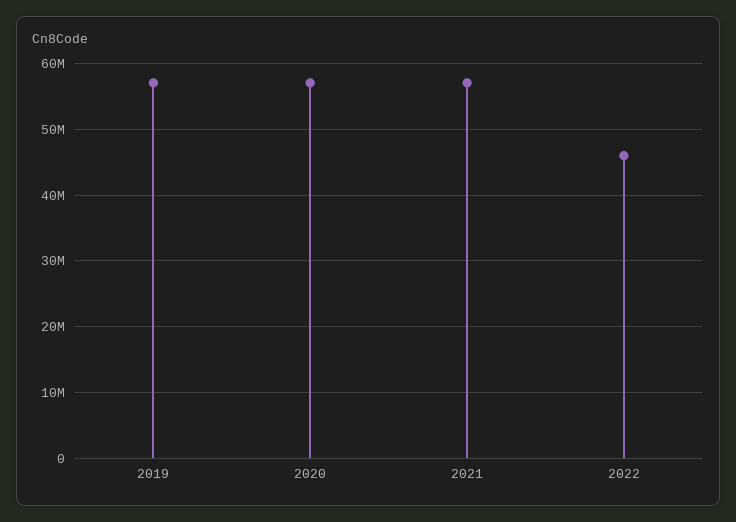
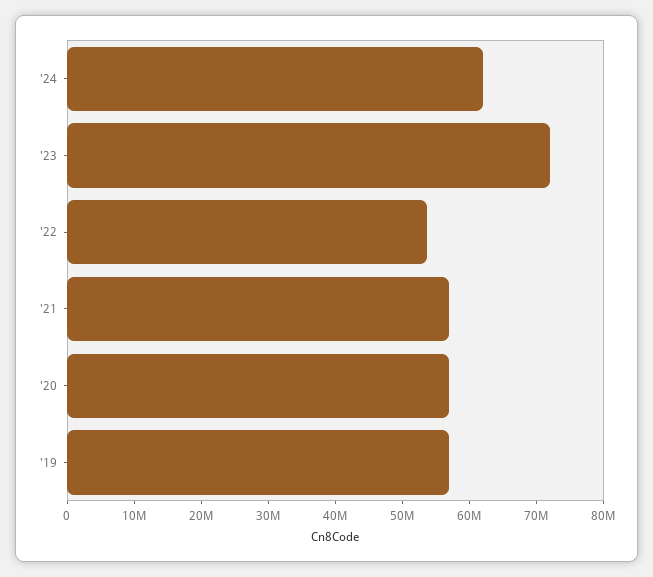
2022: 46000000 -> 54000000
'24: none -> 62000000
'23: none -> 72000000

